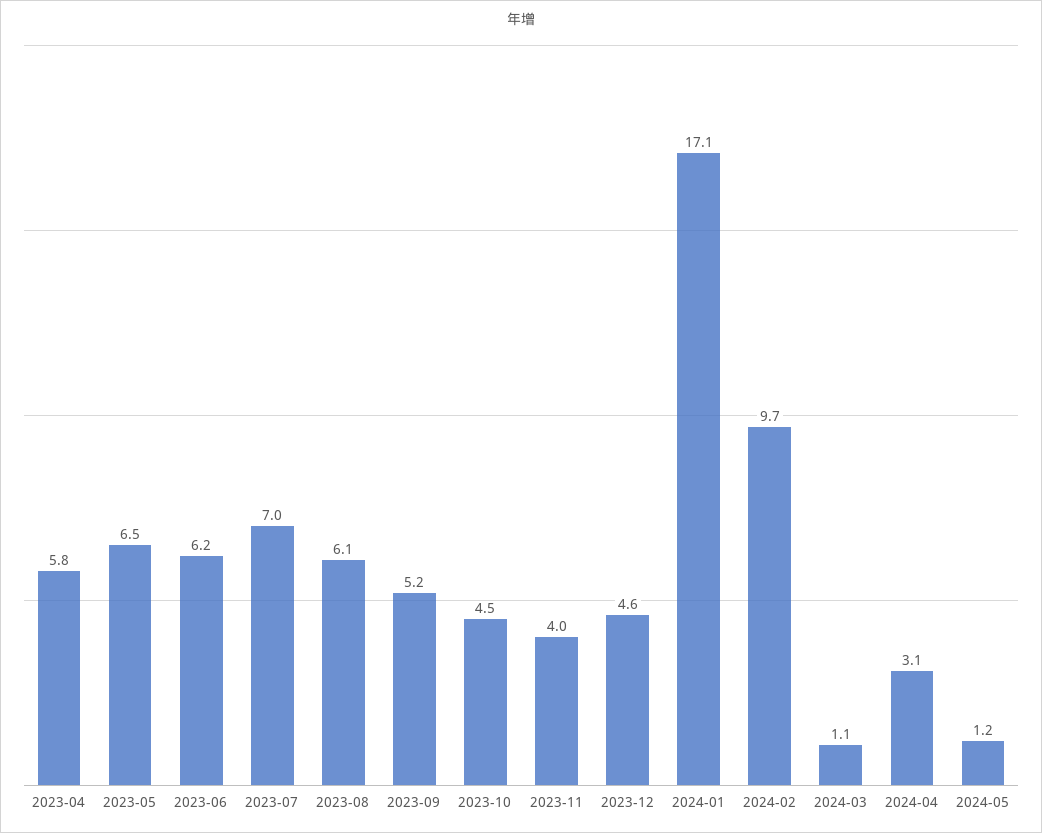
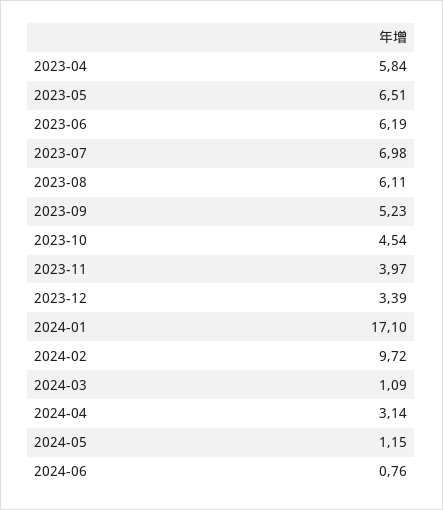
2023-12: 4.6 -> 3.39
2024-06: none -> 0.76

